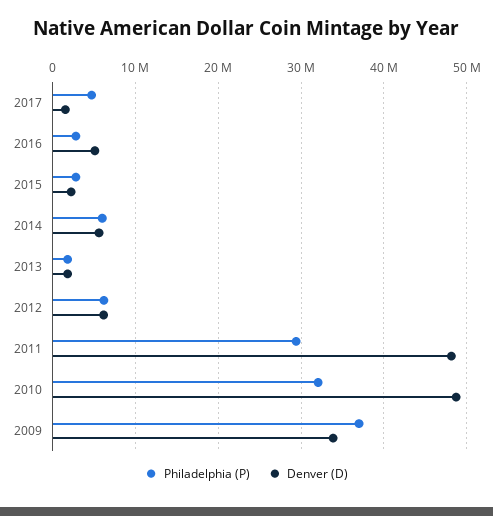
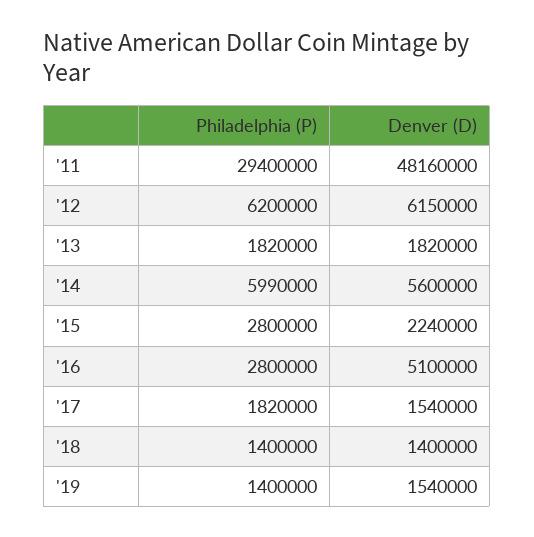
Philadelphia (P), 2017: 5000000 -> 1820000
Philadelphia (P), 2010: 32000000 -> none
Denver (D), 2010: 49000000 -> none
Philadelphia (P), 2009: 37000000 -> none
Denver (D), 2009: 34000000 -> none
Philadelphia (P), '18: none -> 1400000
Denver (D), '18: none -> 1400000
Philadelphia (P), '19: none -> 1400000
Denver (D), '19: none -> 1540000

